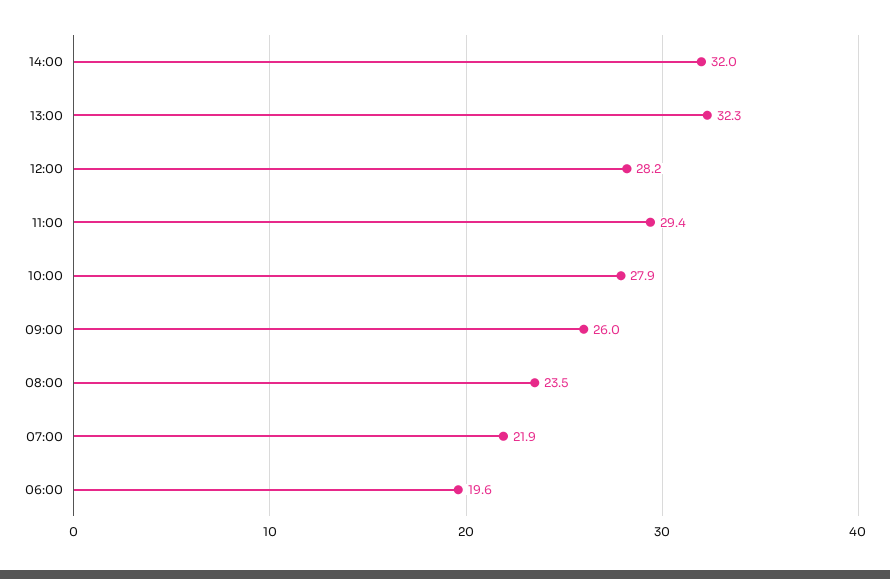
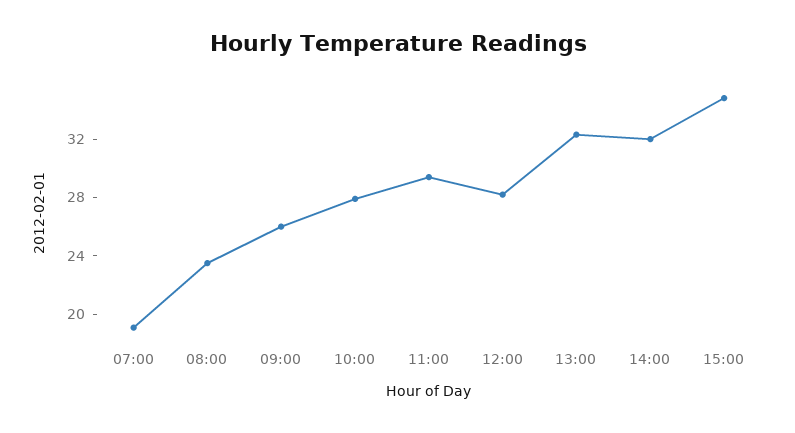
07:00: 21.9 -> 19
06:00: 19.6 -> none
15:00: none -> 35

